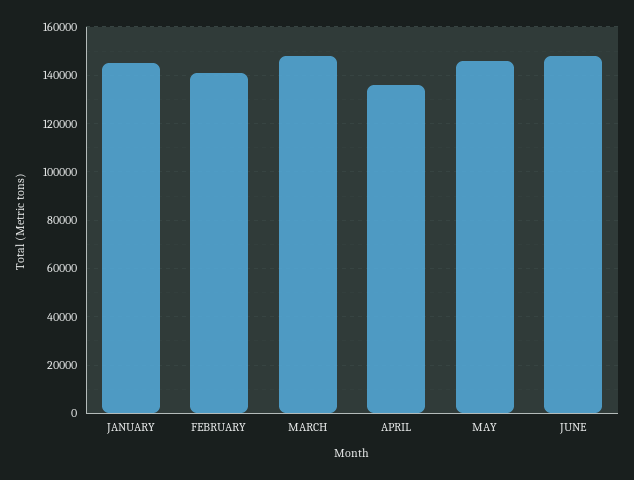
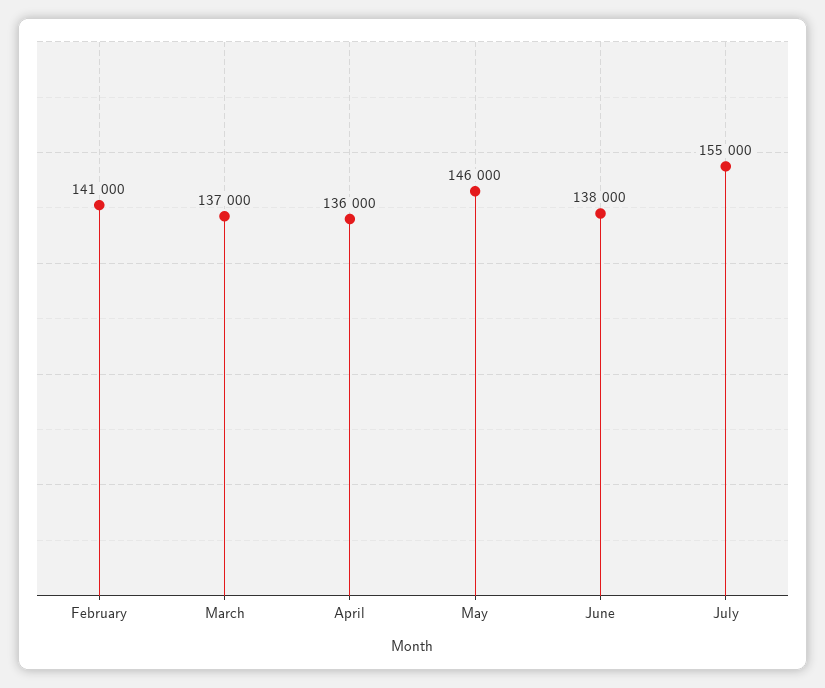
JANUARY: 145000 -> none
MARCH: 147500 -> 137000
JUNE: 147500 -> 138000
July: none -> 155000

